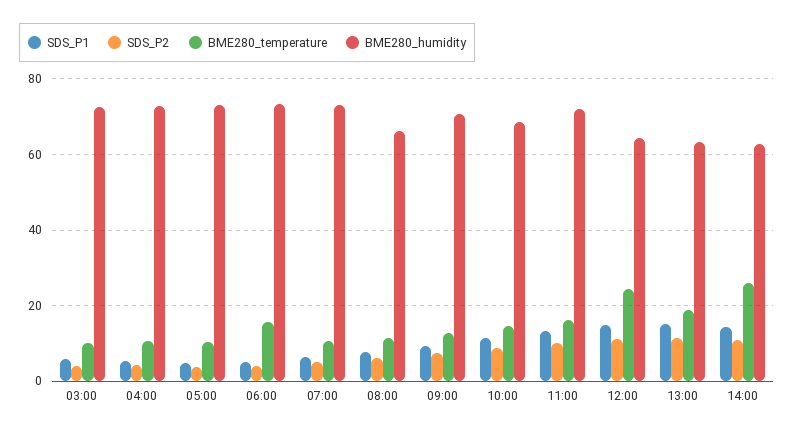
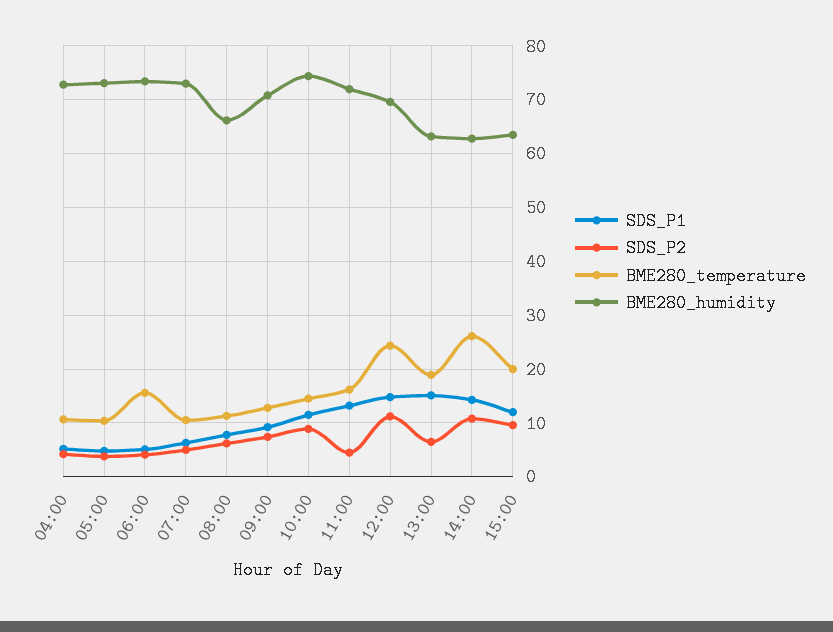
SDS_P1, 03:00: 6 -> none
SDS_P2, 03:00: 4 -> none
BME280_temperature, 03:00: 10 -> none
BME280_humidity, 03:00: 72 -> none
BME280_humidity, 10:00: 68 -> 74
SDS_P2, 11:00: 10 -> 4
BME280_humidity, 12:00: 64 -> 70
SDS_P2, 13:00: 12 -> 6
SDS_P1, 15:00: none -> 12
SDS_P2, 15:00: none -> 10
BME280_temperature, 15:00: none -> 20
BME280_humidity, 15:00: none -> 64

